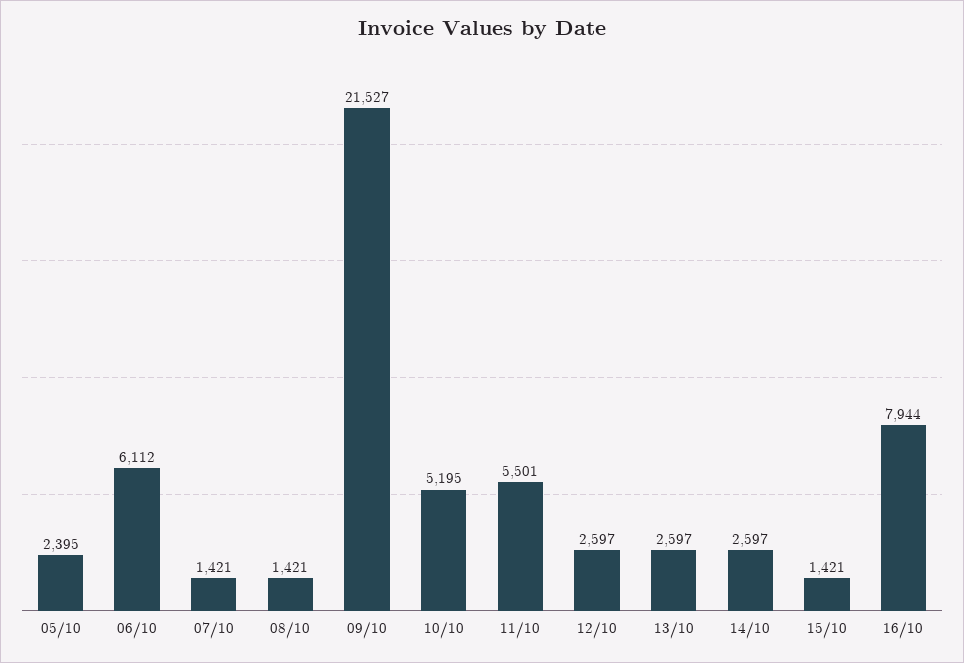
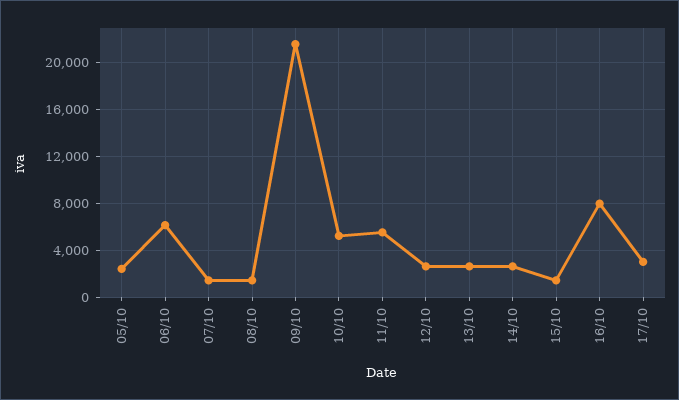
17/10: none -> 3000

